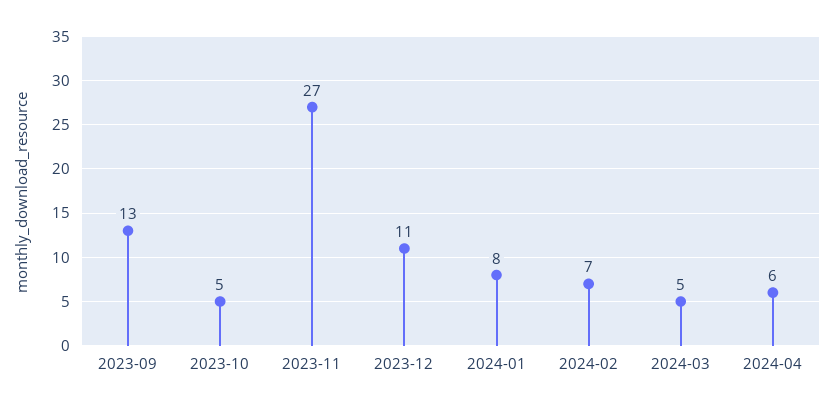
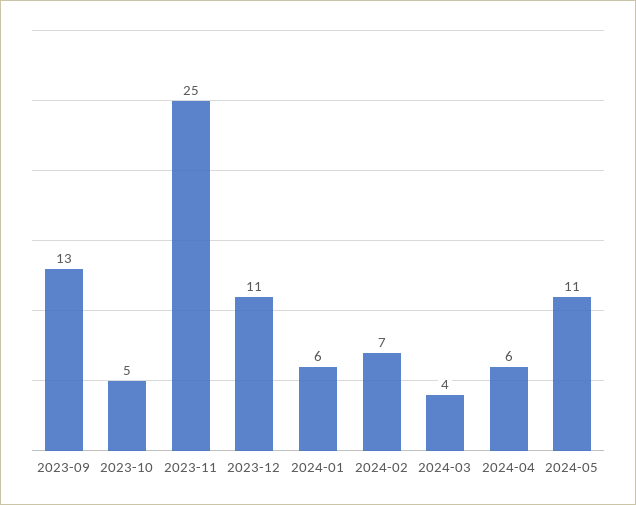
2023-11: 27 -> 25
2024-01: 8 -> 6
2024-03: 5 -> 4
2024-05: none -> 11

